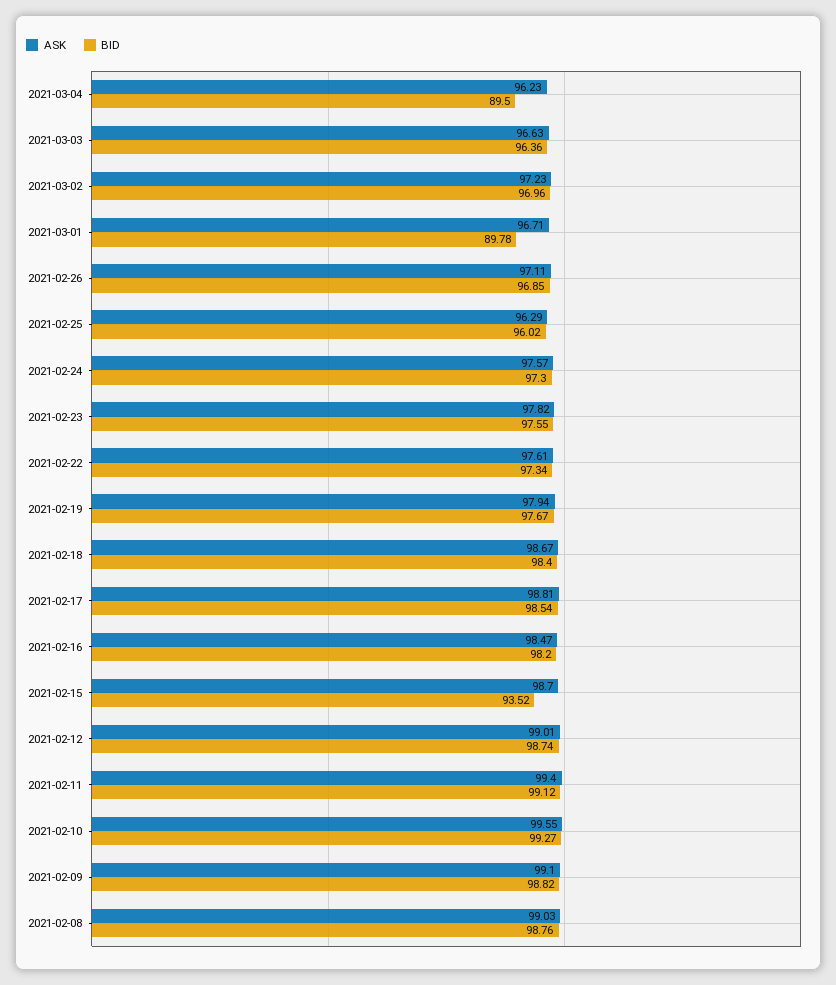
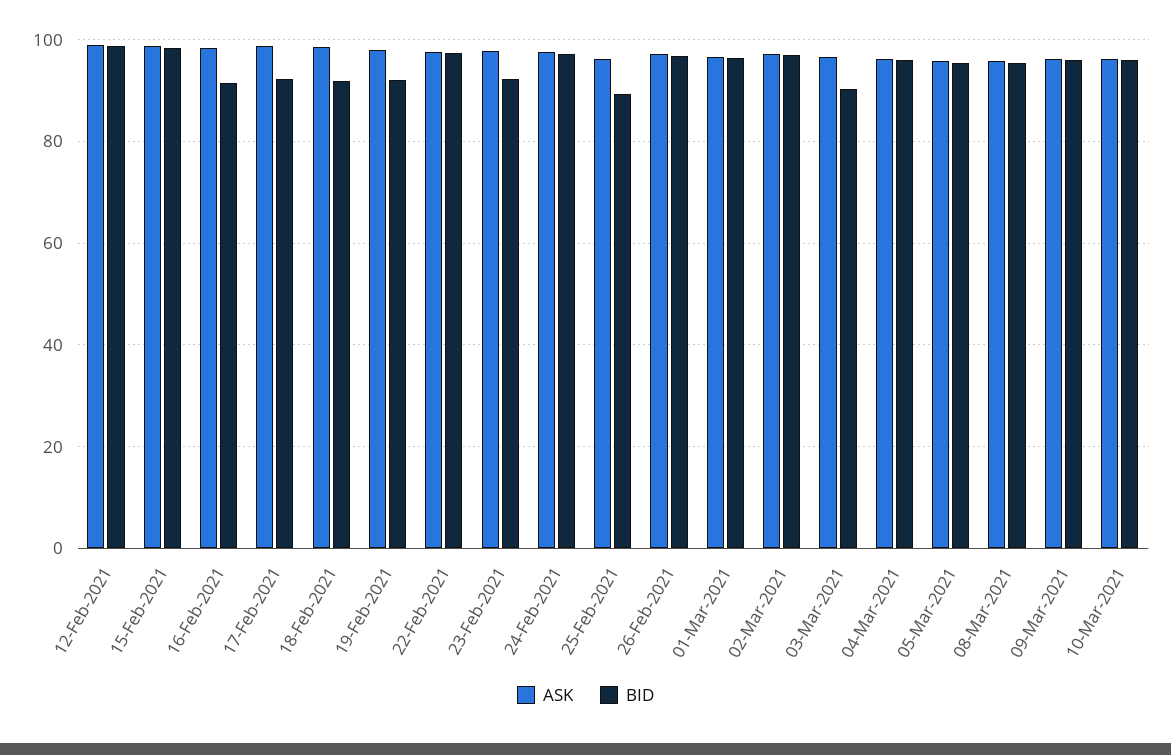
BID, 2021-03-04: 89.5 -> 96
BID, 2021-03-03: 96.36 -> 90
BID, 2021-03-01: 89.78 -> 96
BID, 2021-02-25: 96.02 -> 90
BID, 2021-02-23: 97.55 -> 92
BID, 2021-02-19: 97.67 -> 92
BID, 2021-02-18: 98.4 -> 92
BID, 2021-02-17: 98.54 -> 92
BID, 2021-02-16: 98.2 -> 92
BID, 2021-02-15: 93.52 -> 98
ASK, 2021-02-11: 99.4 -> none
BID, 2021-02-11: 99.12 -> none
ASK, 2021-02-10: 99.55 -> none
BID, 2021-02-10: 99.27 -> none
ASK, 2021-02-09: 99.1 -> none
BID, 2021-02-09: 98.82 -> none
ASK, 2021-02-08: 99.03 -> none
BID, 2021-02-08: 98.76 -> none
ASK, 05-Mar-2021: none -> 96
BID, 05-Mar-2021: none -> 96
ASK, 08-Mar-2021: none -> 96
BID, 08-Mar-2021: none -> 96
ASK, 09-Mar-2021: none -> 96
BID, 09-Mar-2021: none -> 96
ASK, 10-Mar-2021: none -> 96
BID, 10-Mar-2021: none -> 96

